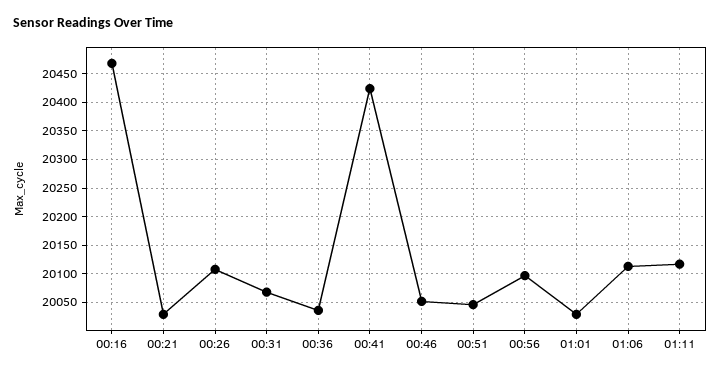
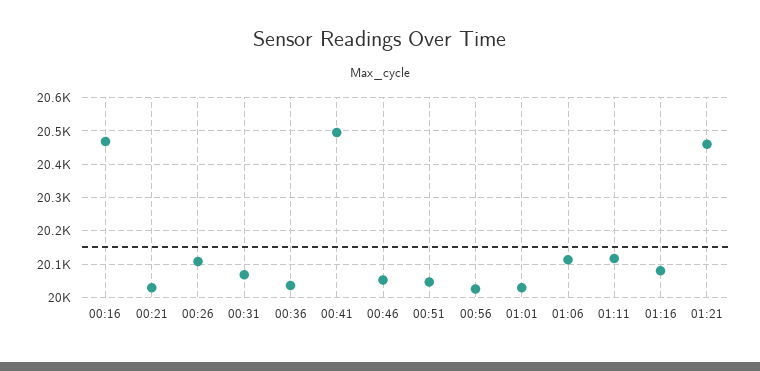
00:41: 20425 -> 20500
00:56: 20100 -> 20020
01:16: none -> 20080
01:21: none -> 20460

